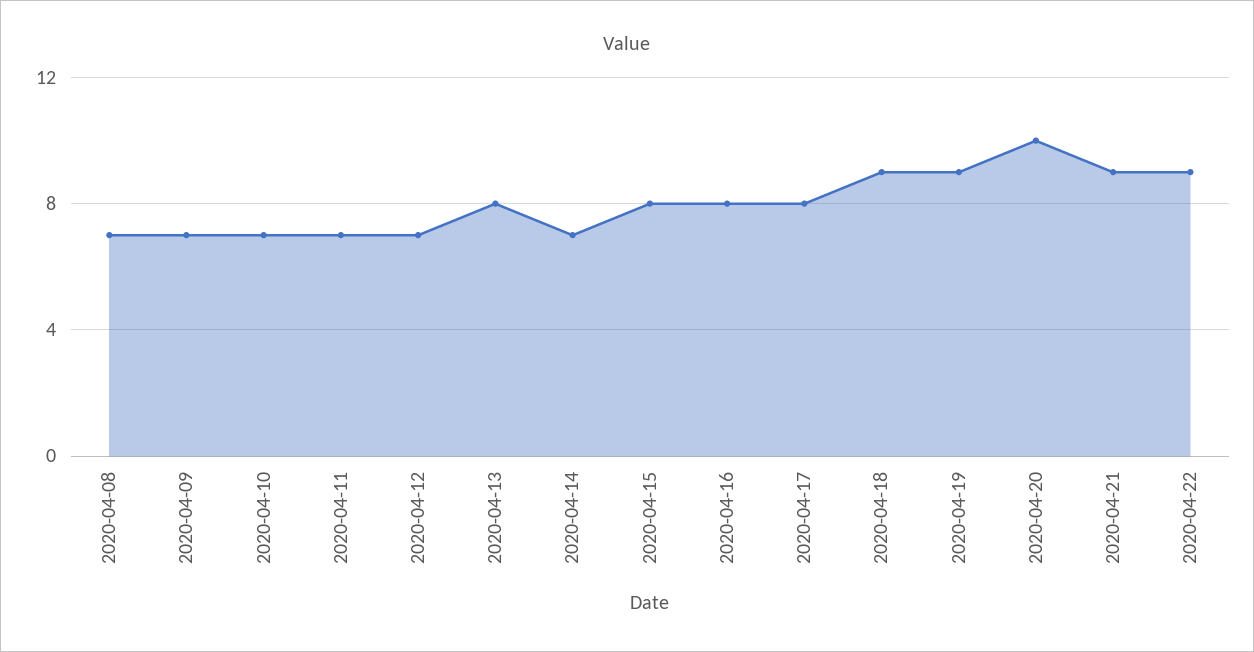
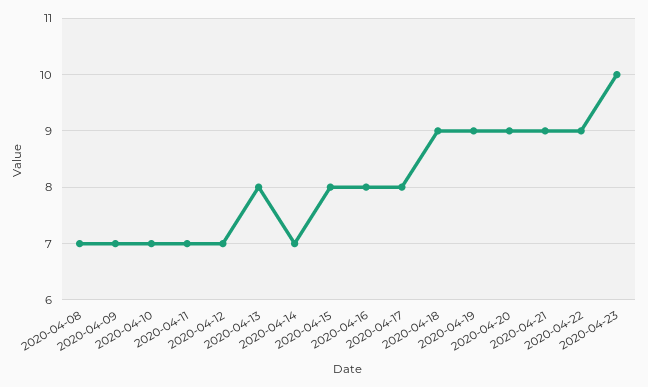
2020-04-20: 10 -> 9
2020-04-23: none -> 10

